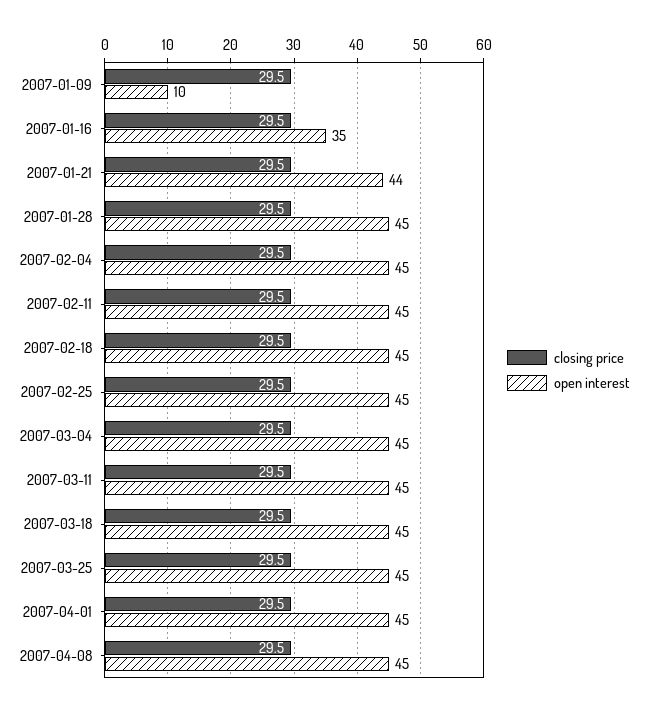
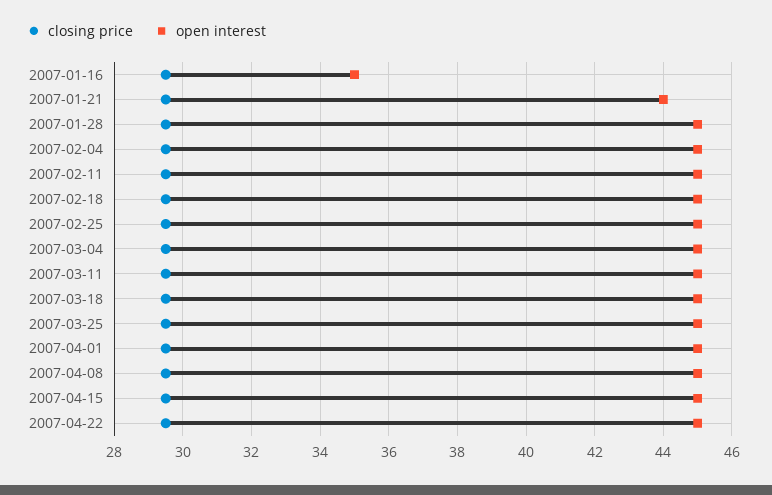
closing price, 2007-01-09: 29.5 -> none
open interest, 2007-01-09: 10 -> none
closing price, 2007-04-15: none -> 29.5
open interest, 2007-04-15: none -> 45
closing price, 2007-04-22: none -> 29.5
open interest, 2007-04-22: none -> 45

